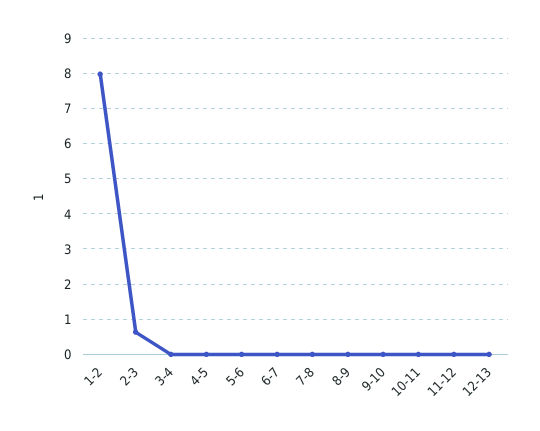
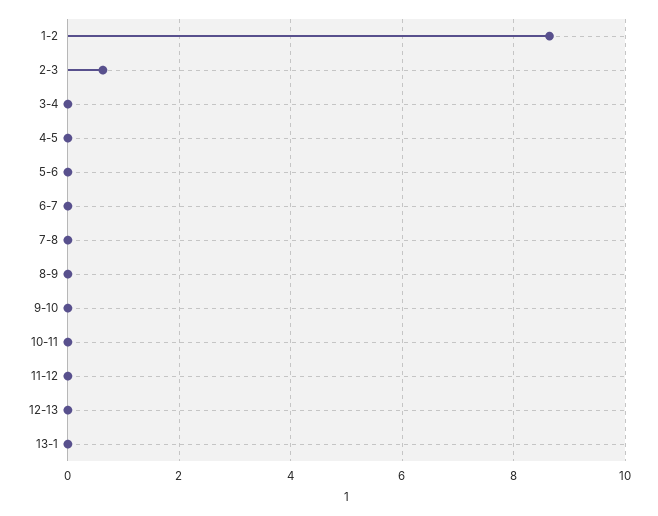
1-2: 8 -> 8.6
13-1: none -> 0

